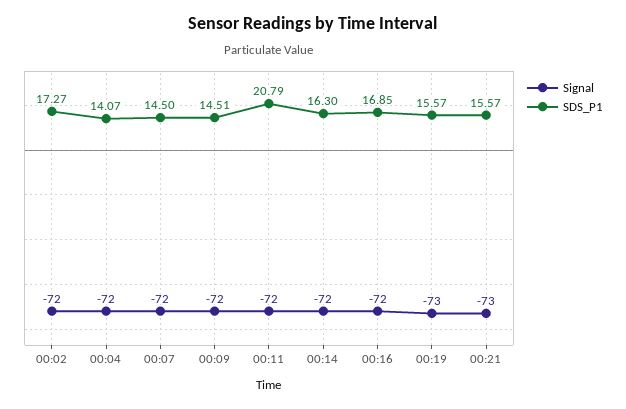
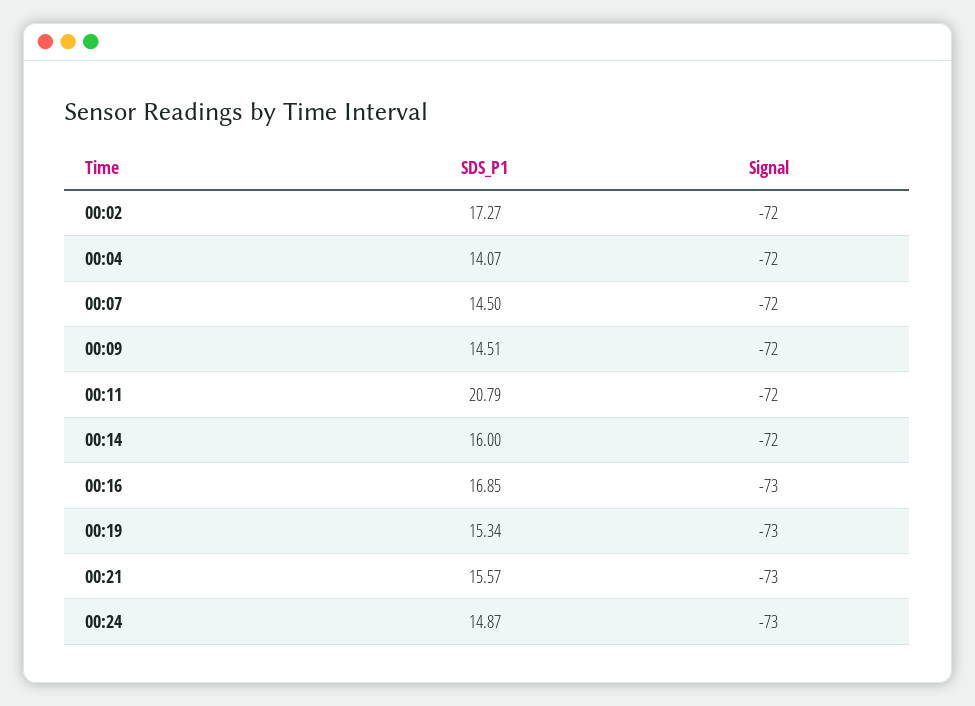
SDS_P1, 00:14: 16.3 -> 16
Signal, 00:16: -72 -> -73
SDS_P1, 00:19: 15.57 -> 15.34
SDS_P1, 00:24: none -> 14.87
Signal, 00:24: none -> -73

